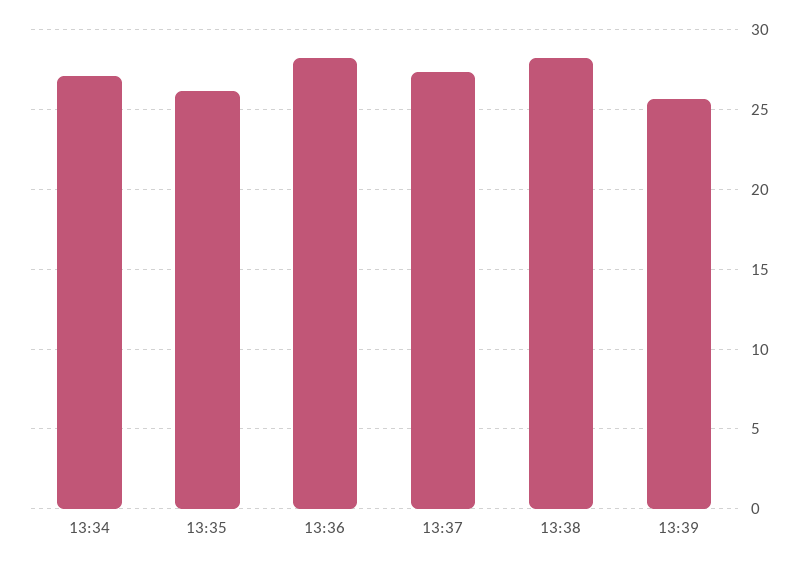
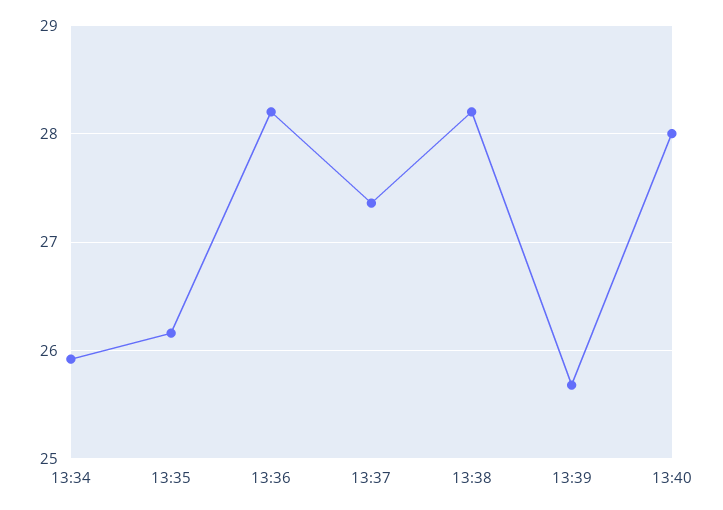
13:34: 27 -> 25.9
13:40: none -> 28

